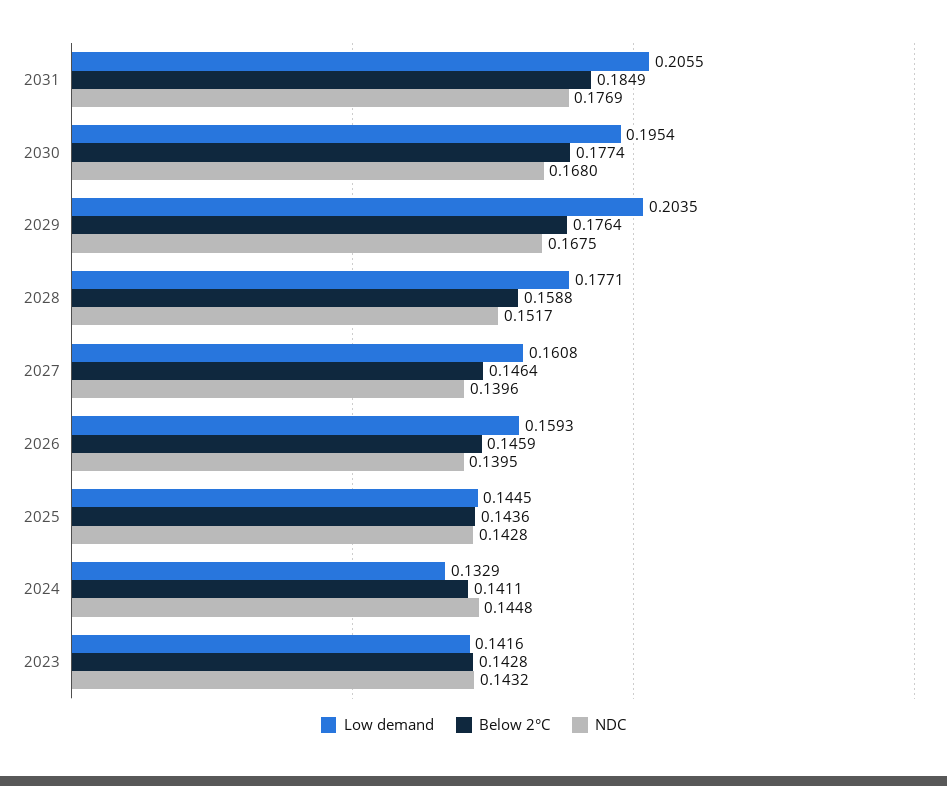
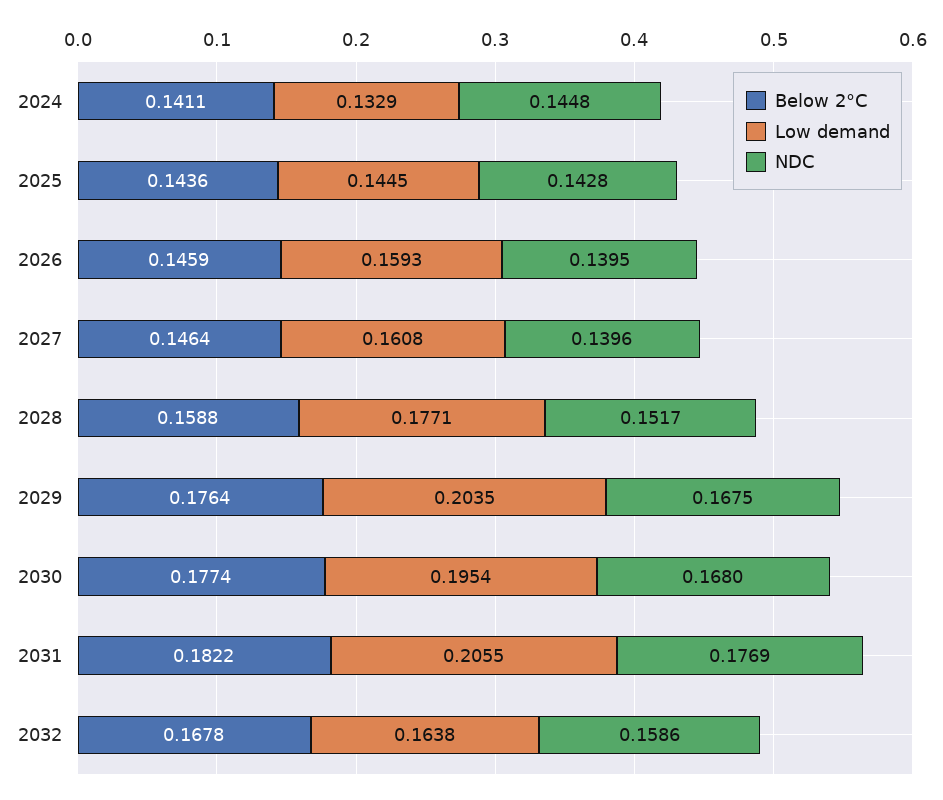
Below 2°C, 2031: 0.1849 -> 0.1822
Low demand, 2023: 0.1416 -> none
Below 2°C, 2023: 0.1428 -> none
NDC, 2023: 0.1432 -> none
Below 2°C, 2032: none -> 0.1678
Low demand, 2032: none -> 0.1638
NDC, 2032: none -> 0.1586

